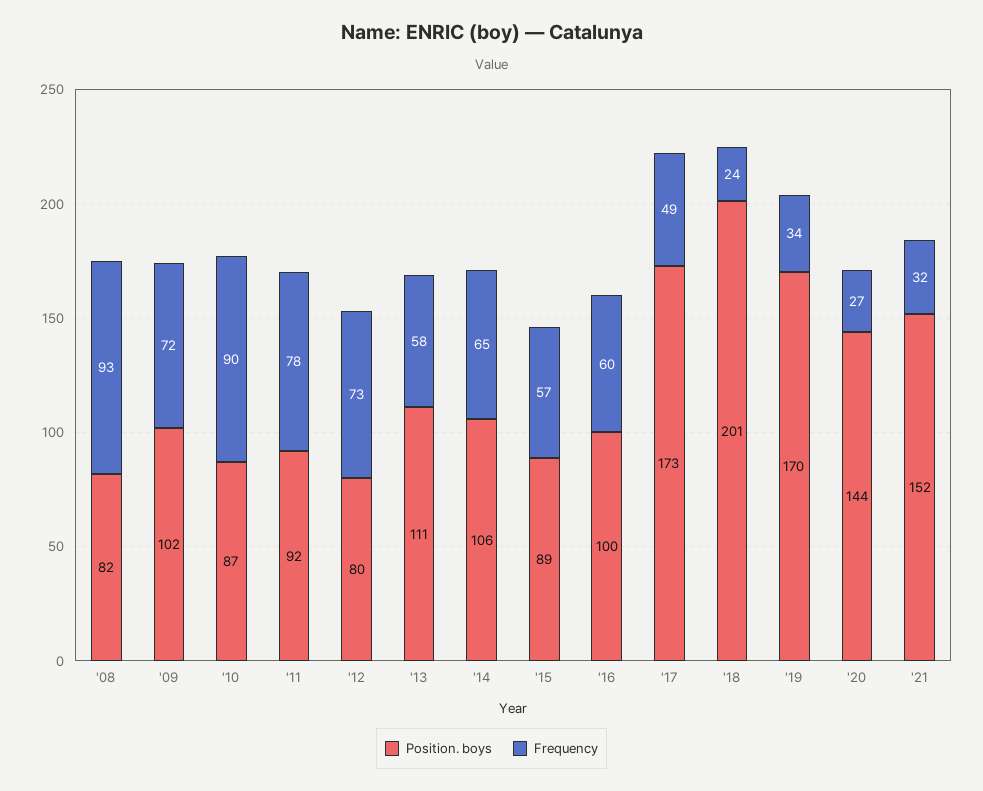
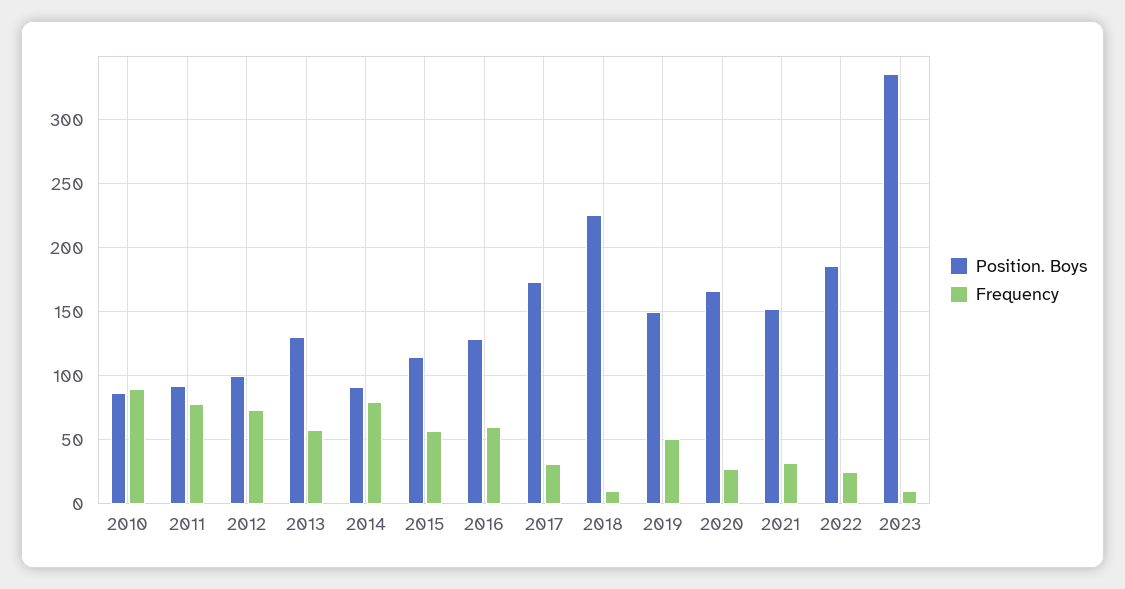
Position. boys, '08: 82 -> none
Frequency, '08: 93 -> none
Position. boys, '09: 102 -> none
Frequency, '09: 72 -> none
Position. boys, '12: 80 -> 100
Position. boys, '13: 111 -> 130
Position. boys, '14: 106 -> 90
Frequency, '14: 65 -> 80
Position. boys, '15: 89 -> 115
Position. boys, '16: 100 -> 130
Frequency, '17: 49 -> 30
Position. boys, '18: 201 -> 225
Frequency, '18: 24 -> 10
Position. boys, '19: 170 -> 150
Frequency, '19: 34 -> 50
Position. boys, '20: 144 -> 165
Position. boys, 2022: none -> 185
Frequency, 2022: none -> 25
Position. boys, 2023: none -> 335
Frequency, 2023: none -> 10

